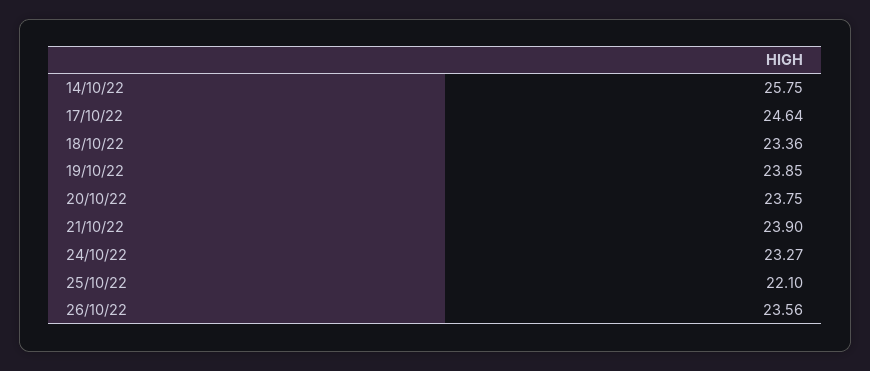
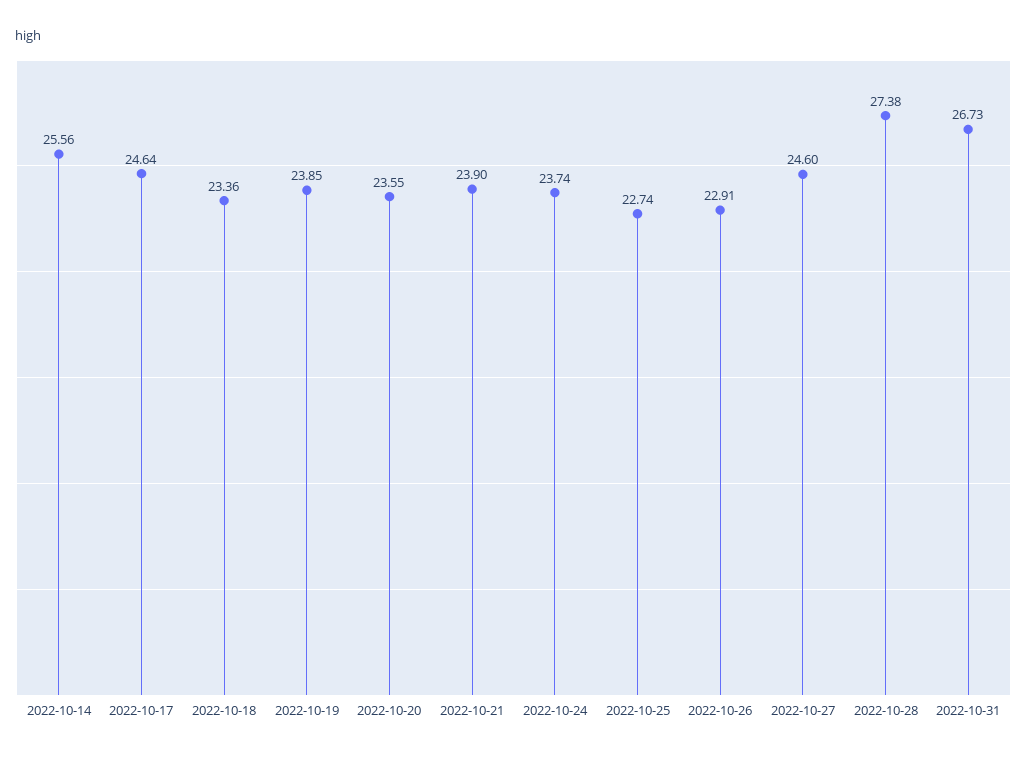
14/10/22: 25.75 -> 25.56
20/10/22: 23.75 -> 23.55
24/10/22: 23.27 -> 23.74
25/10/22: 22.1 -> 22.74
26/10/22: 23.56 -> 22.91
2022-10-27: none -> 24.6
2022-10-28: none -> 27.38
2022-10-31: none -> 26.73

